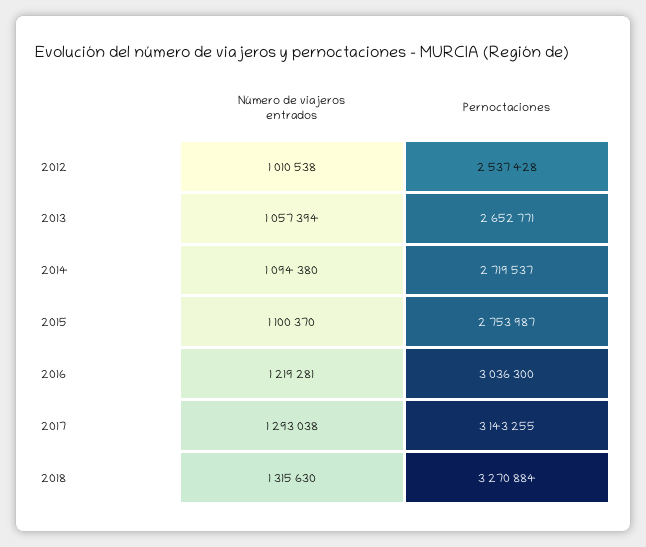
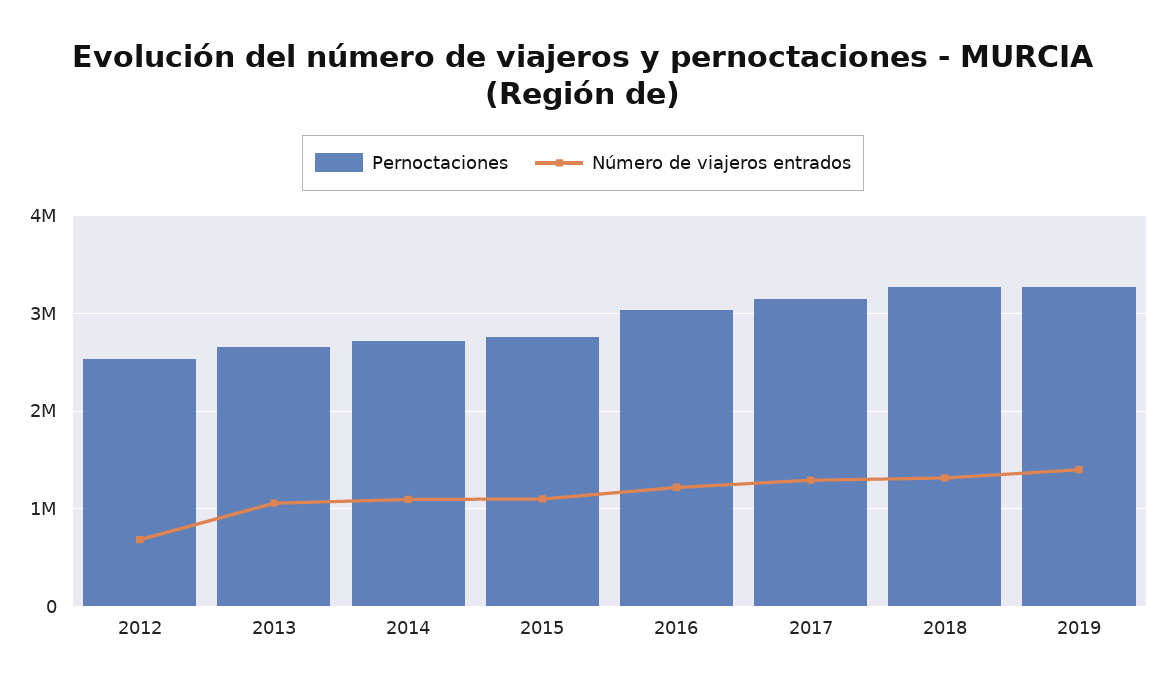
Número de viajeros entrados, 2012: 1010538 -> 700000
Pernoctaciones, 2019: none -> 3300000
Número de viajeros entrados, 2019: none -> 1400000

